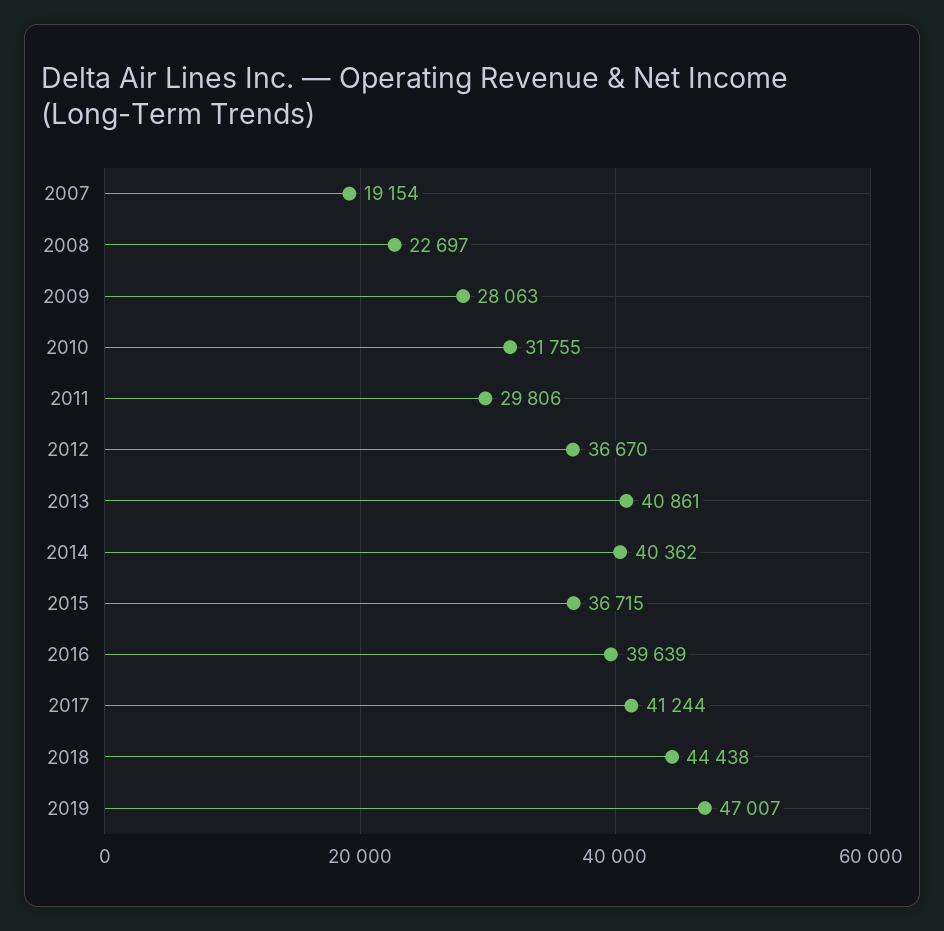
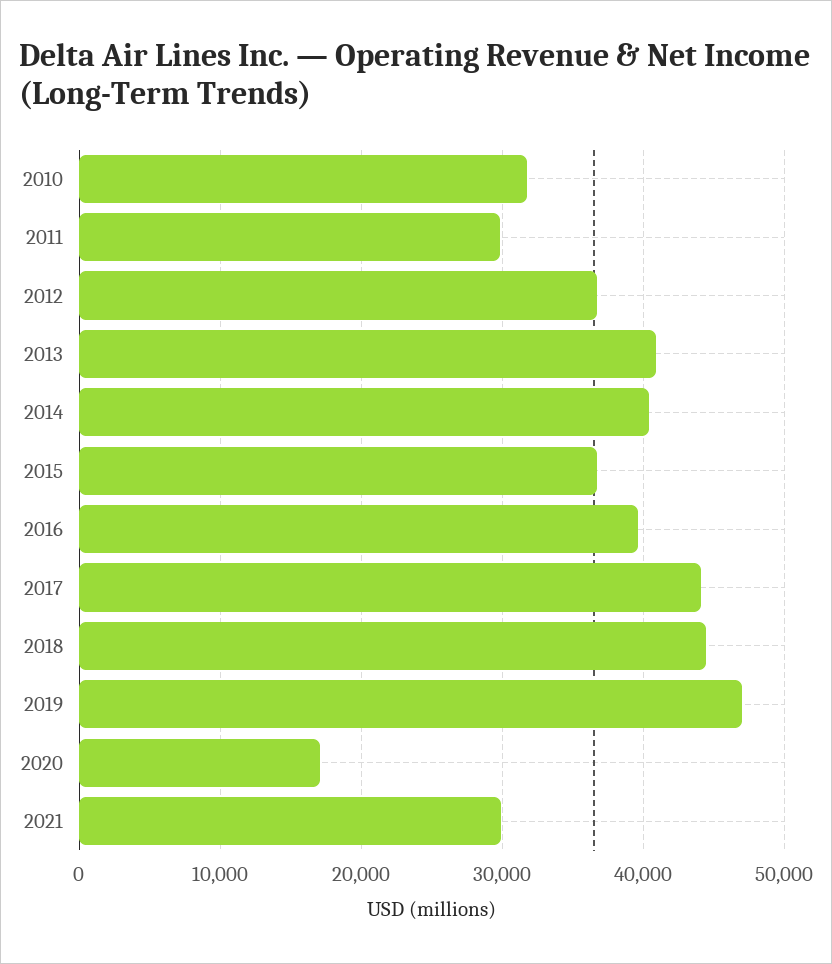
2007: 19154 -> none
2008: 22697 -> none
2009: 28063 -> none
2017: 41244 -> 44000
2020: none -> 17000
2021: none -> 30000

